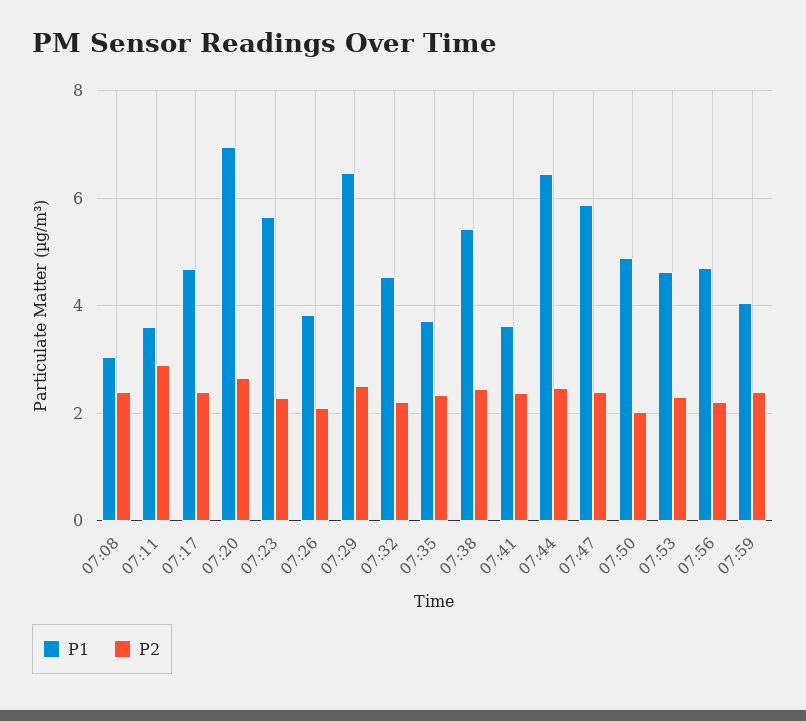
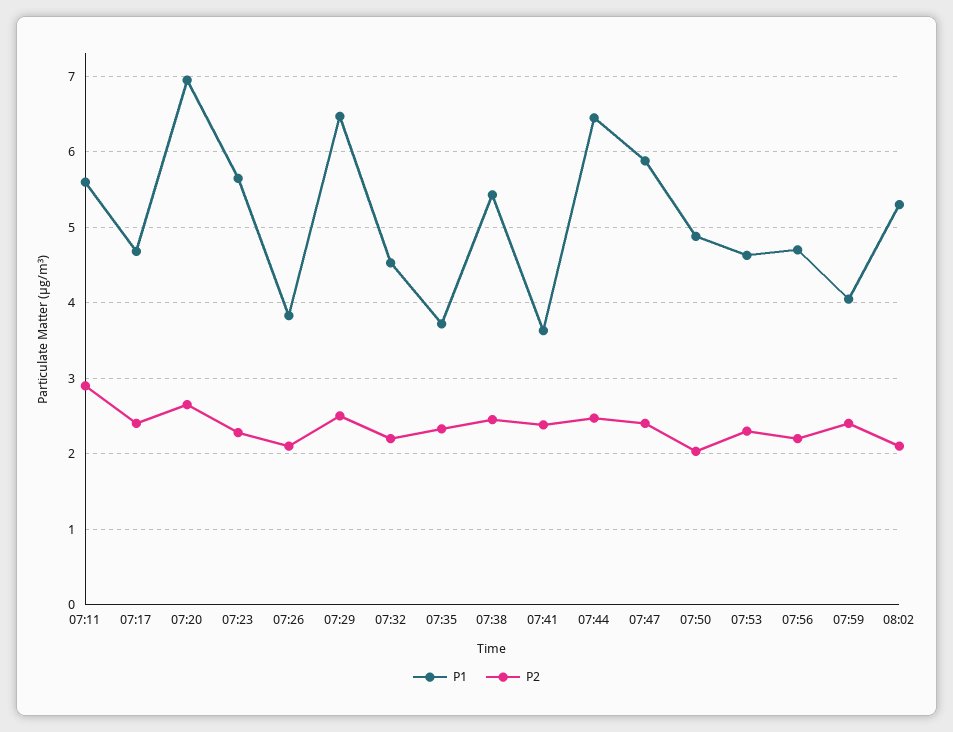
P1, 07:08: 3 -> none
P2, 07:08: 2.4 -> none
P1, 07:11: 3.6 -> 5.6
P1, 08:02: none -> 5.3
P2, 08:02: none -> 2.1

